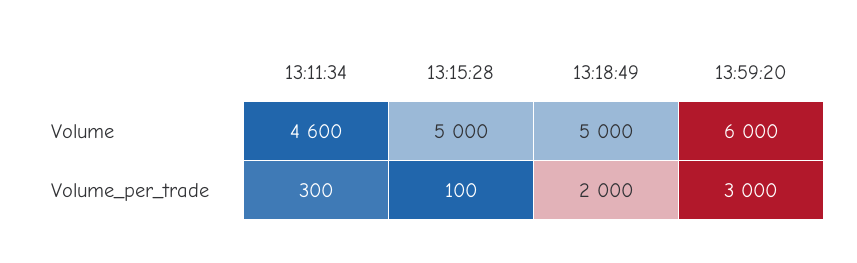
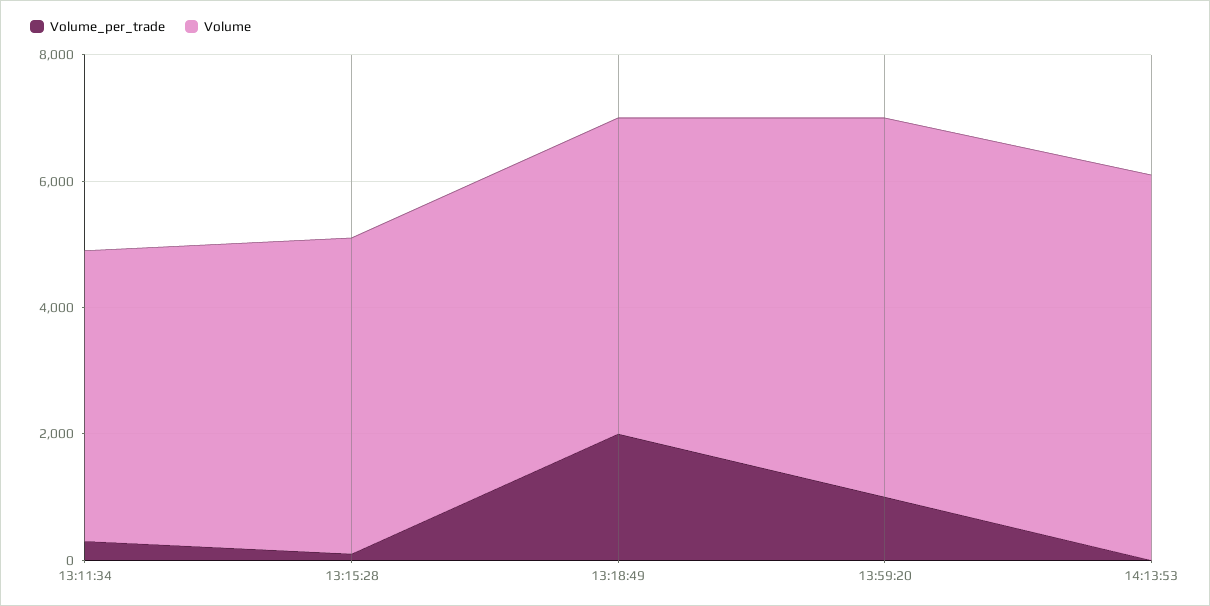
Volume_per_trade, 13:59:20: 3000 -> 1000
Volume_per_trade, 14:13:53: none -> 0
Volume, 14:13:53: none -> 6000

